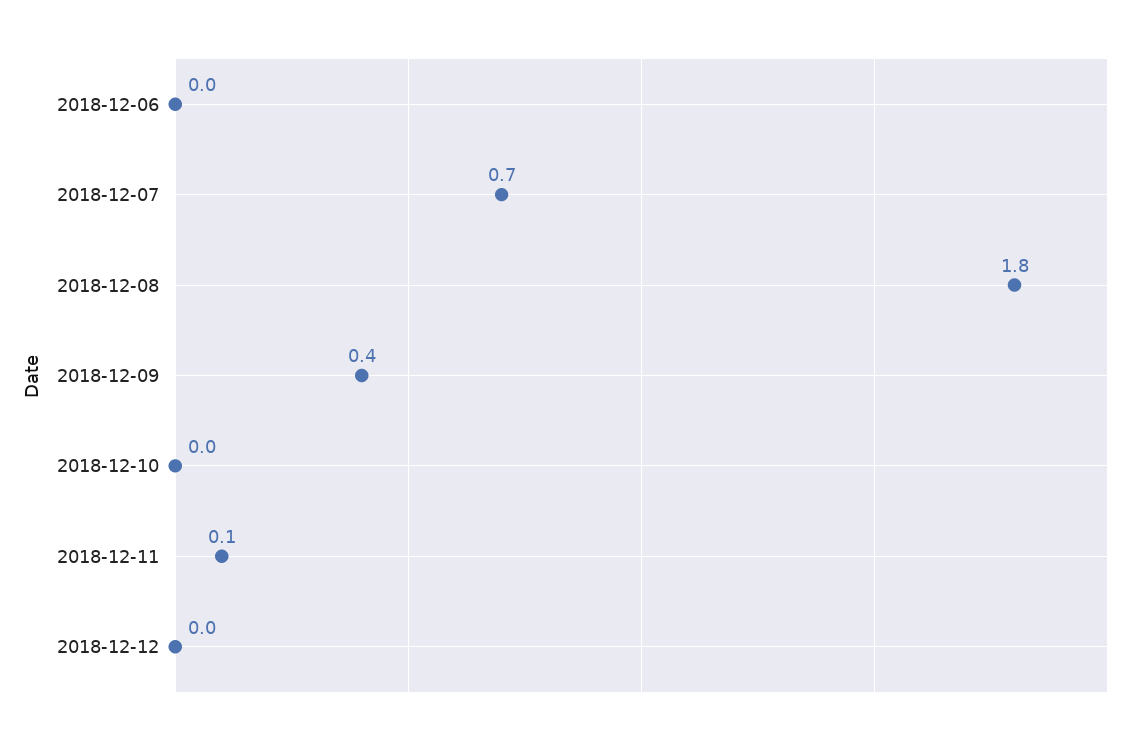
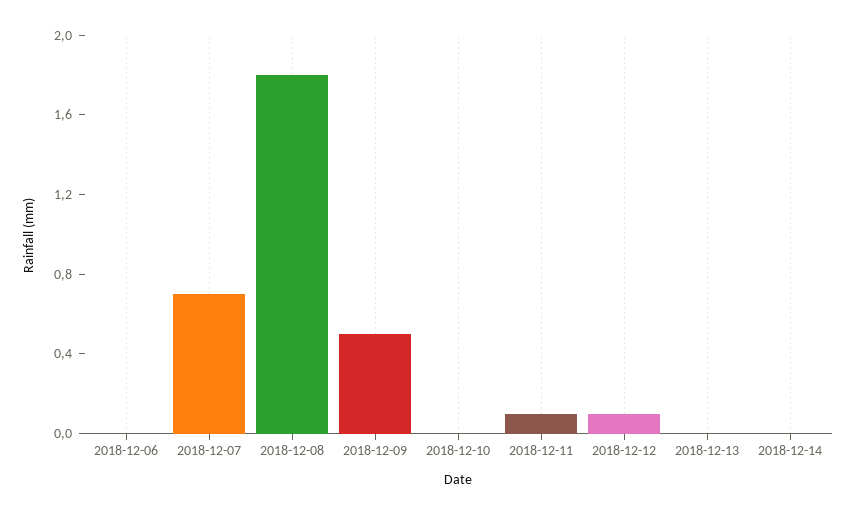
2018-12-09: 0.4 -> 0.5
2018-12-12: 0 -> 0.1
2018-12-13: none -> 0
2018-12-14: none -> 0

